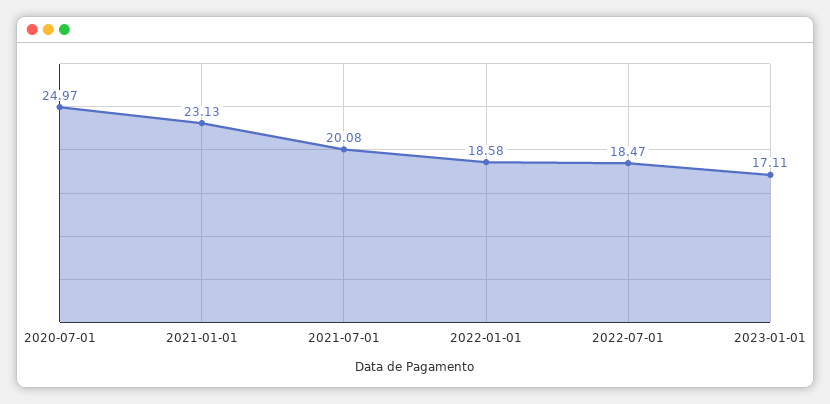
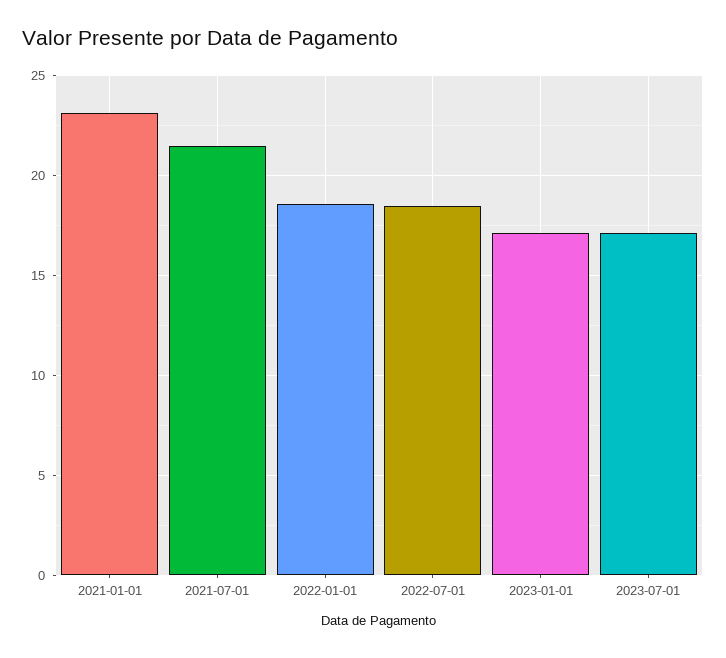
2020-07-01: 24.97 -> none
2021-07-01: 20.08 -> 21.5
2023-07-01: none -> 17

